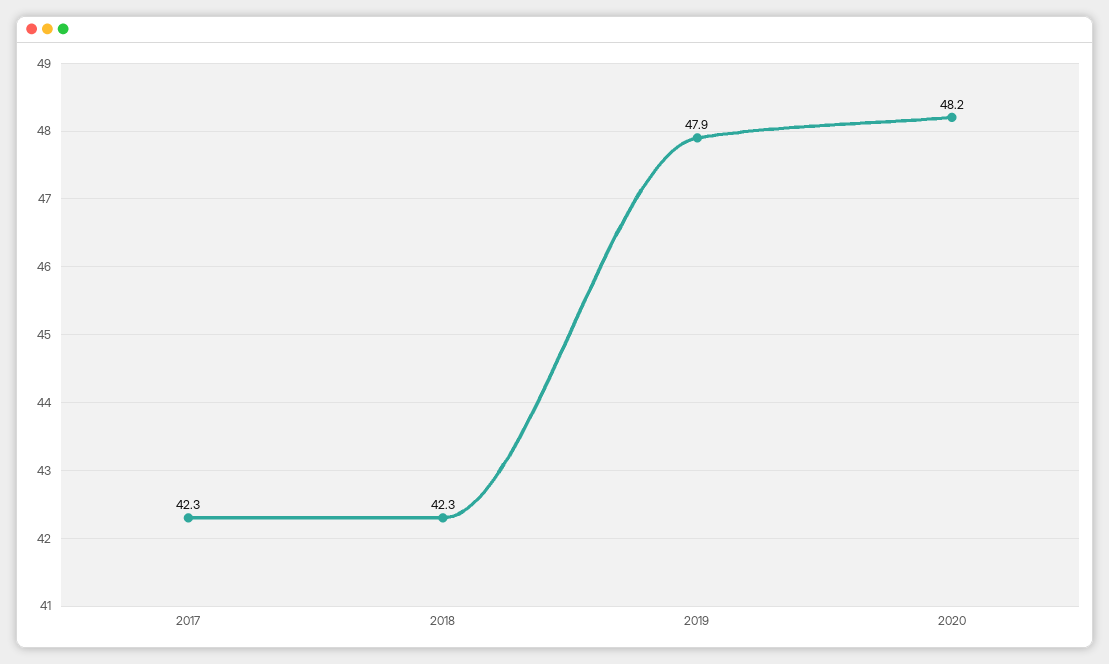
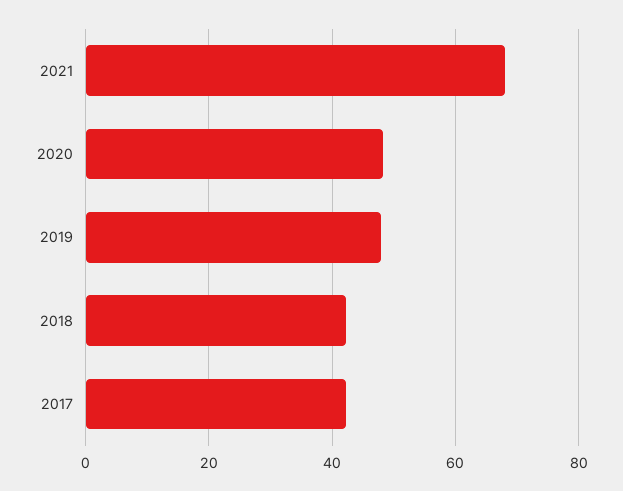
2021: none -> 68

